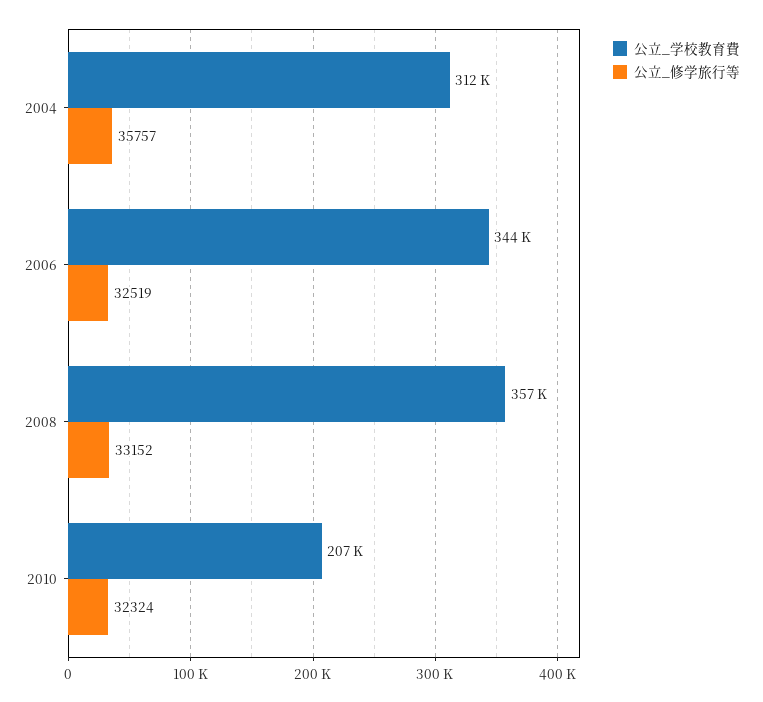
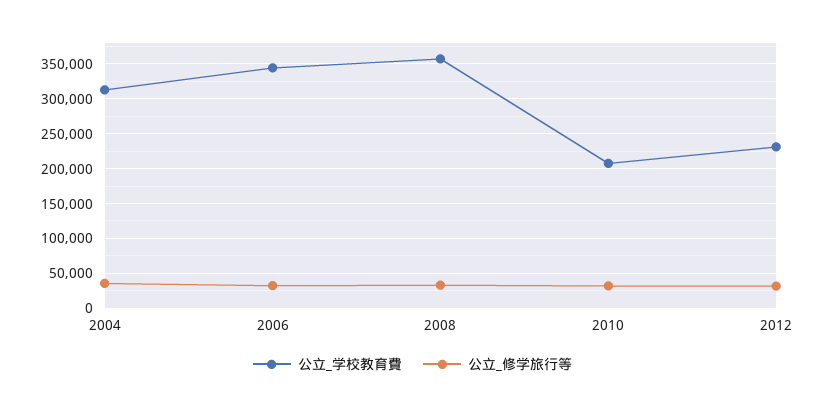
公立_学校教育費, 2012: none -> 230000
公立_修学旅行等, 2012: none -> 30000

